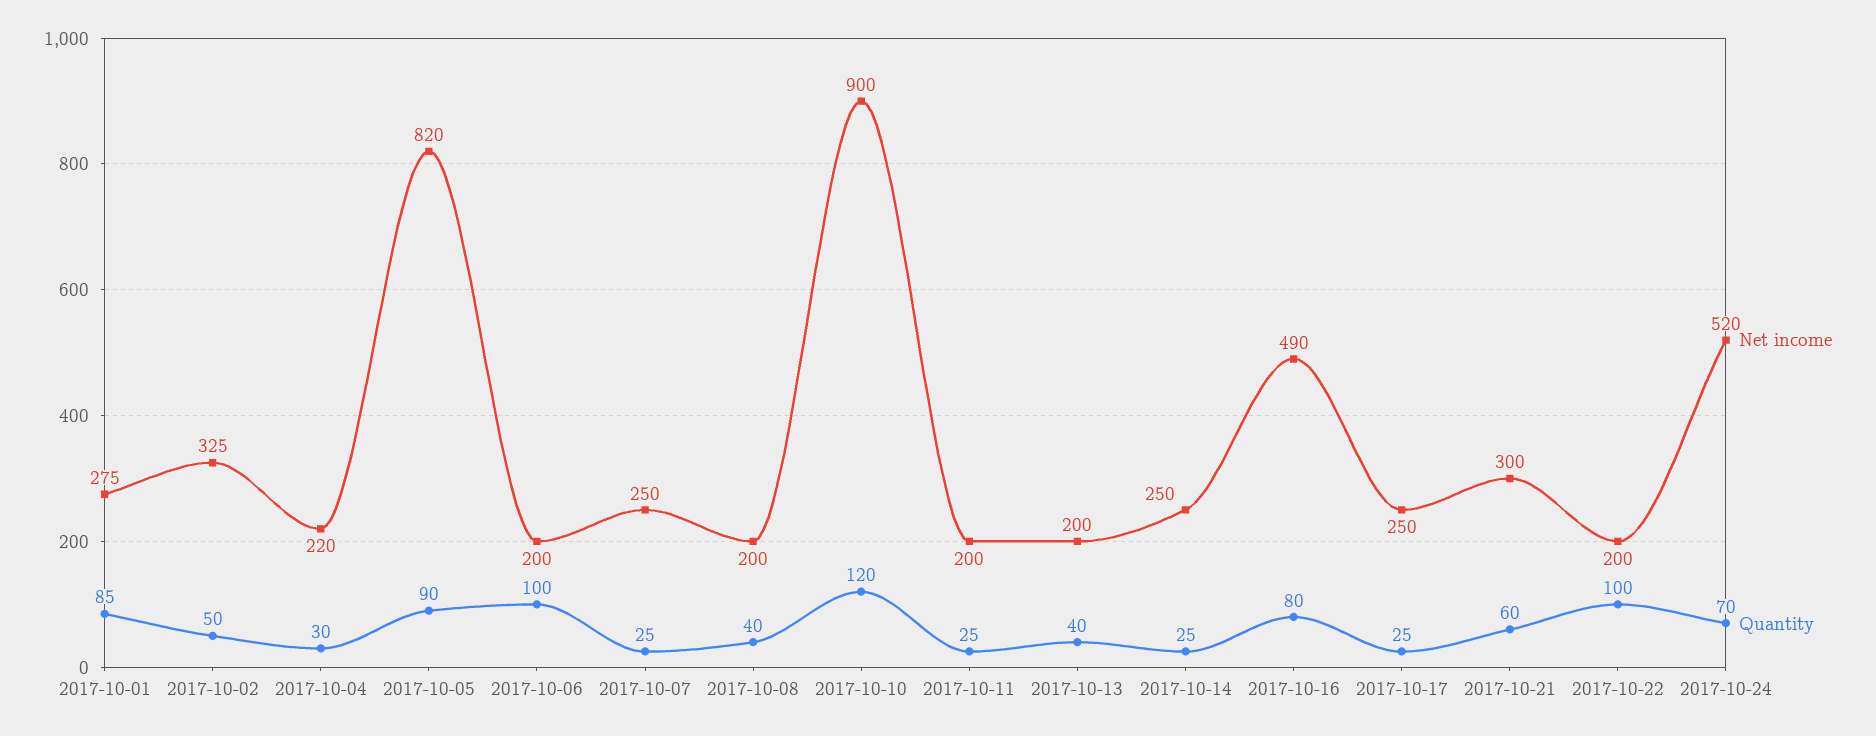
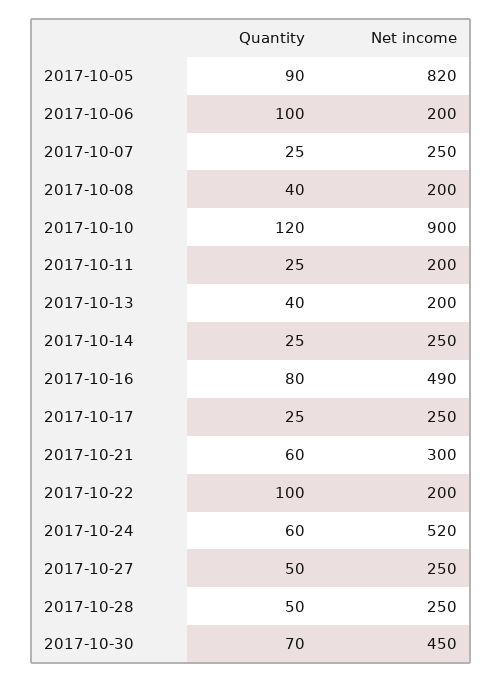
Net income, 2017-10-01: 275 -> none
Quantity, 2017-10-01: 85 -> none
Net income, 2017-10-02: 325 -> none
Quantity, 2017-10-02: 50 -> none
Net income, 2017-10-04: 220 -> none
Quantity, 2017-10-04: 30 -> none
Quantity, 2017-10-24: 70 -> 60
Quantity, 2017-10-27: none -> 50
Net income, 2017-10-27: none -> 250
Quantity, 2017-10-28: none -> 50
Net income, 2017-10-28: none -> 250
Quantity, 2017-10-30: none -> 70
Net income, 2017-10-30: none -> 450

